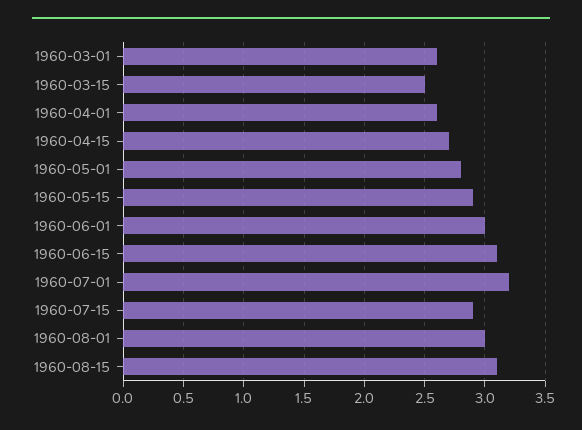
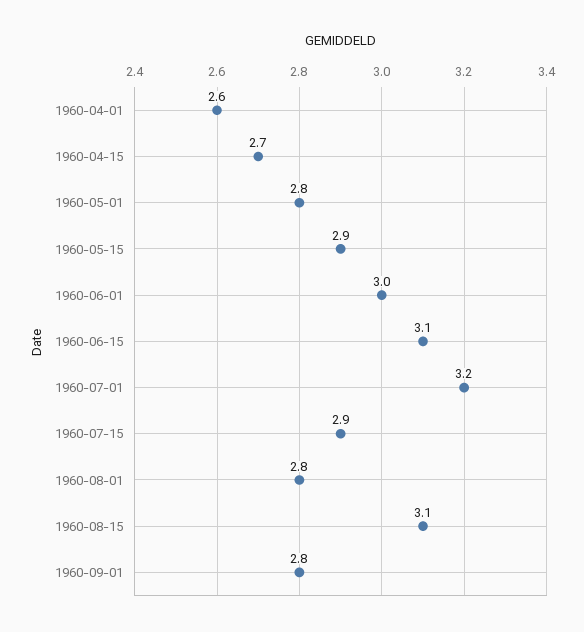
1960-03-01: 2.6 -> none
1960-03-15: 2.5 -> none
1960-08-01: 3 -> 2.8
1960-09-01: none -> 2.8

